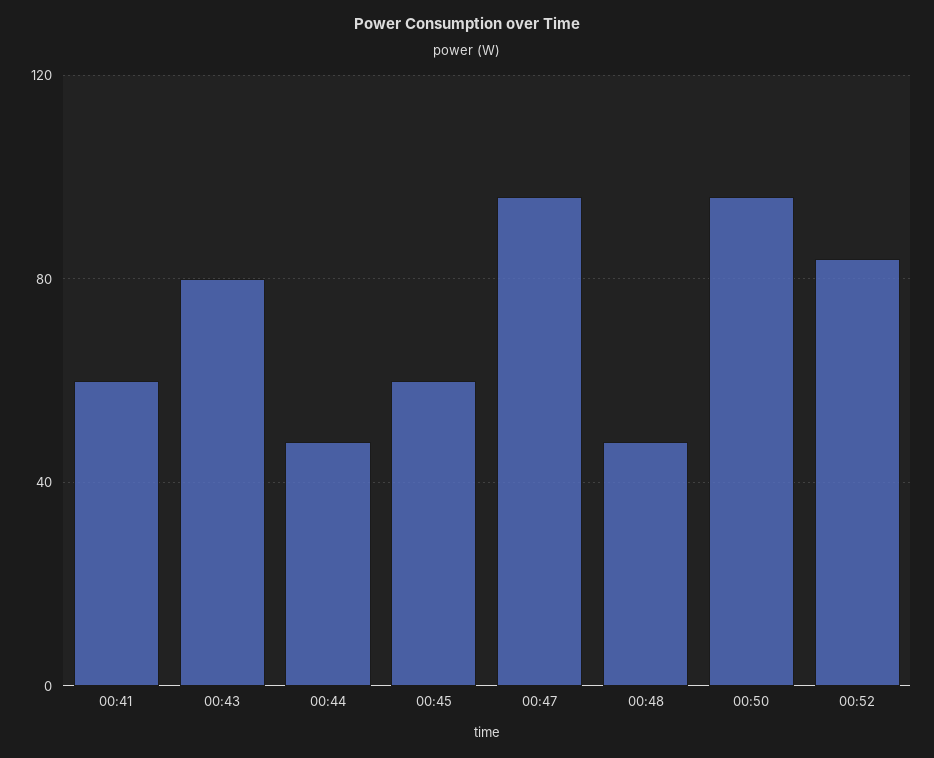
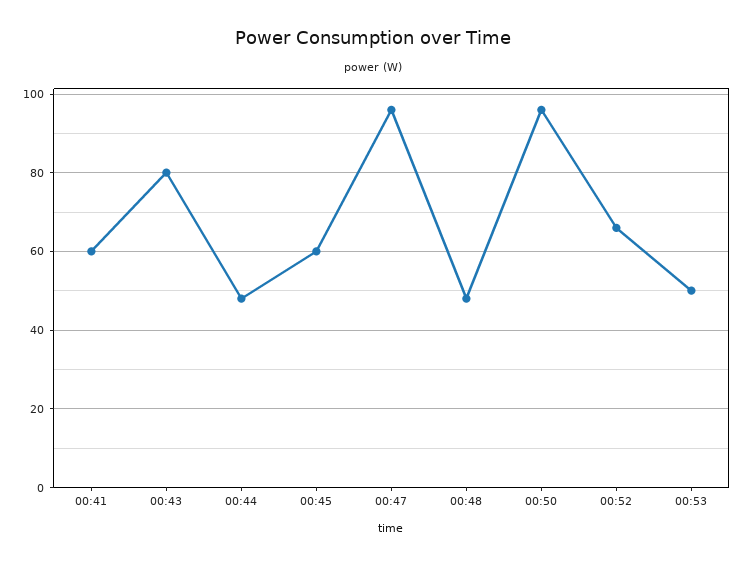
00:52: 85 -> 65
00:53: none -> 50

